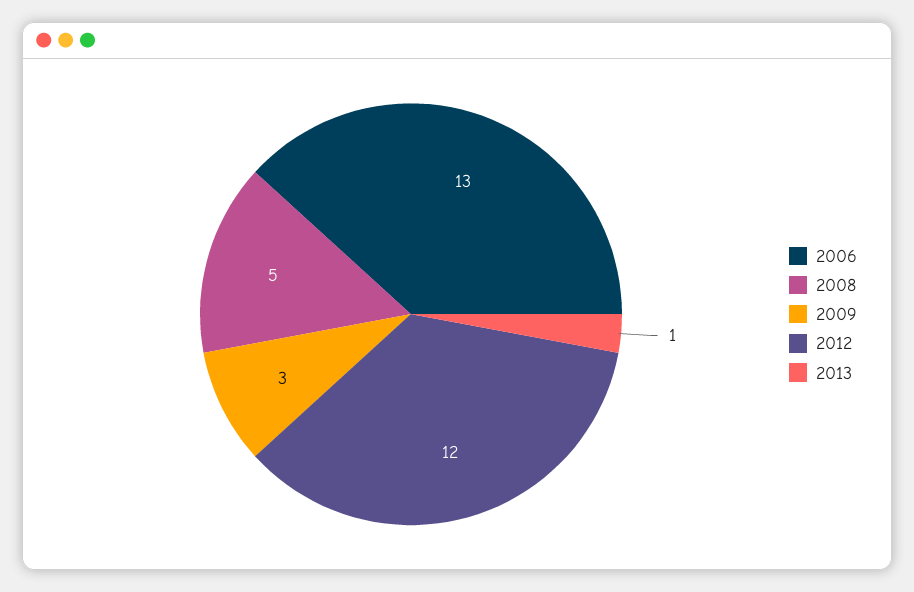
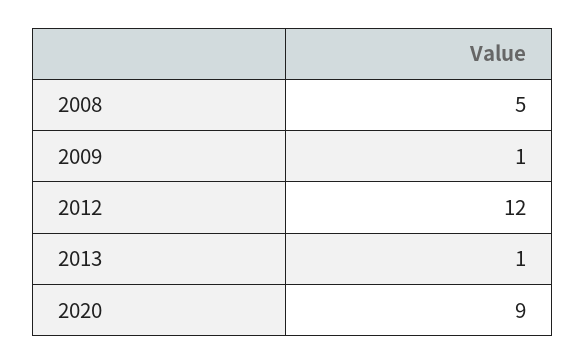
2006: 13 -> none
2009: 3 -> 1
2020: none -> 9

